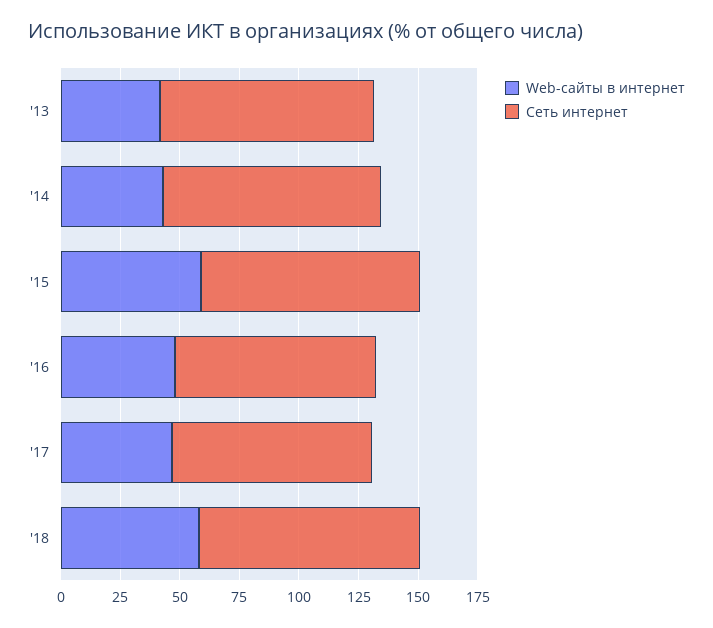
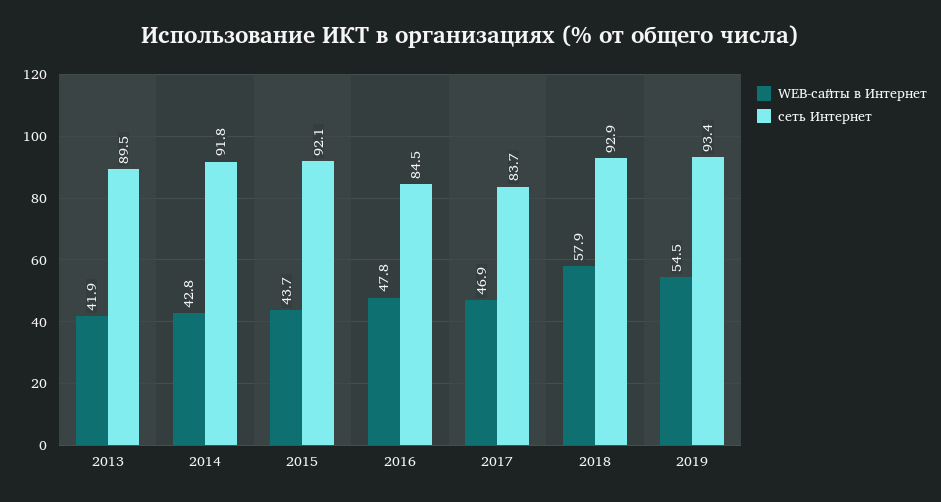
Web-сайты в интернет, '15: 60 -> 43.7
Web-сайты в интернет, 2019: none -> 54.5
Сеть интернет, 2019: none -> 93.4

